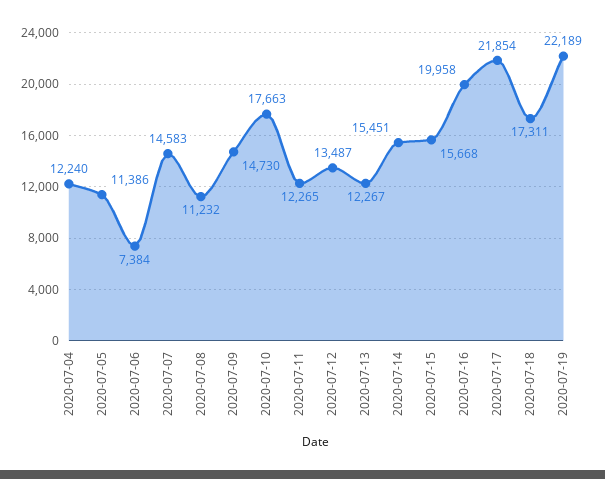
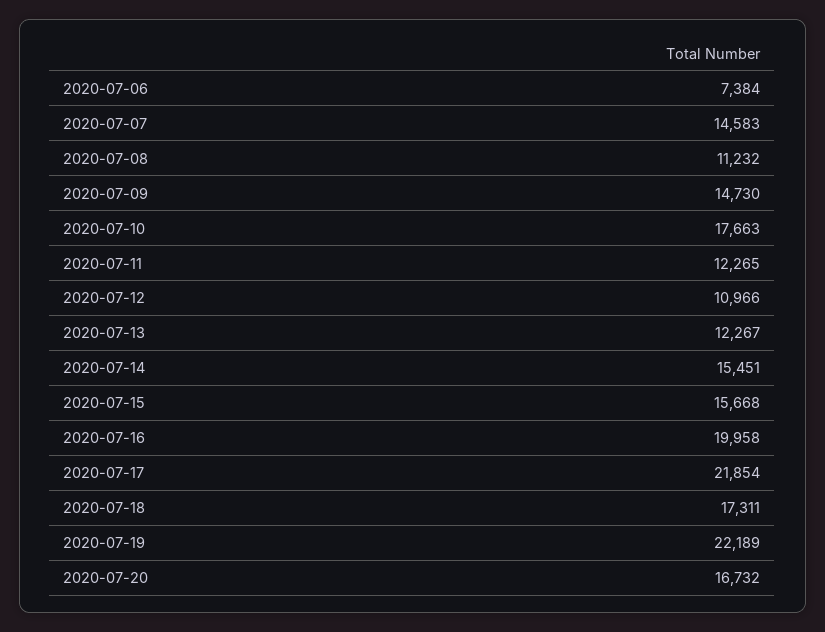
2020-07-04: 12240 -> none
2020-07-05: 11386 -> none
2020-07-12: 13487 -> 10966
2020-07-20: none -> 16732

